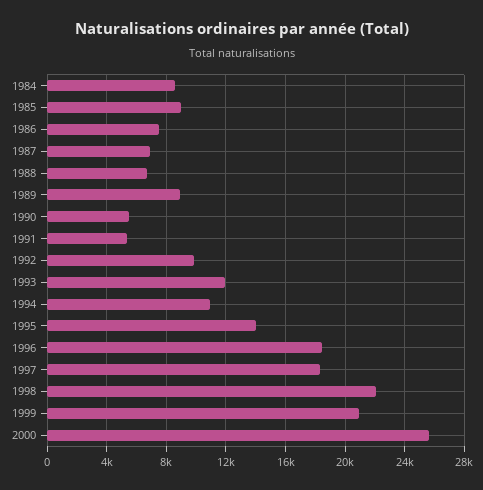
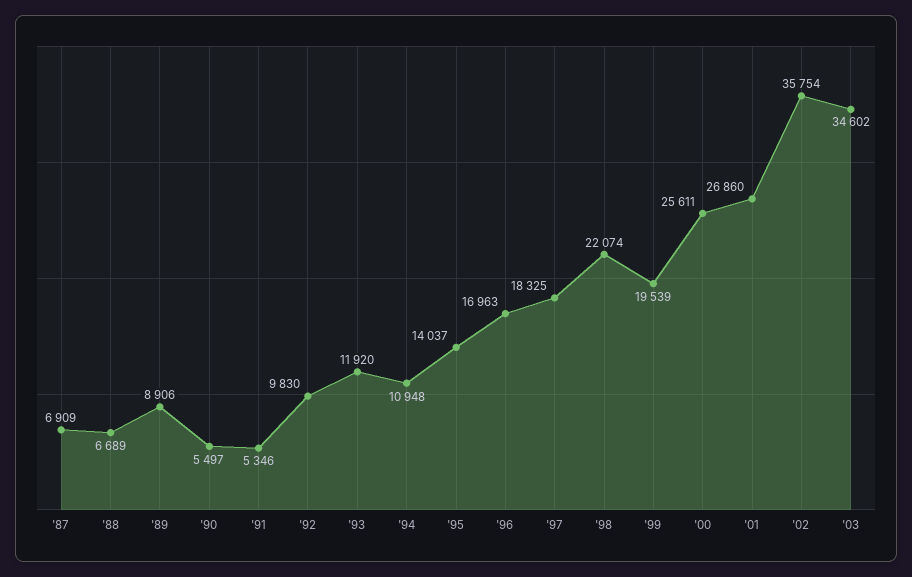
1984: 8500 -> none
1985: 9000 -> none
1986: 7500 -> none
1996: 18500 -> 16963
1999: 21000 -> 19539
'01: none -> 26860
'02: none -> 35754
'03: none -> 34602

